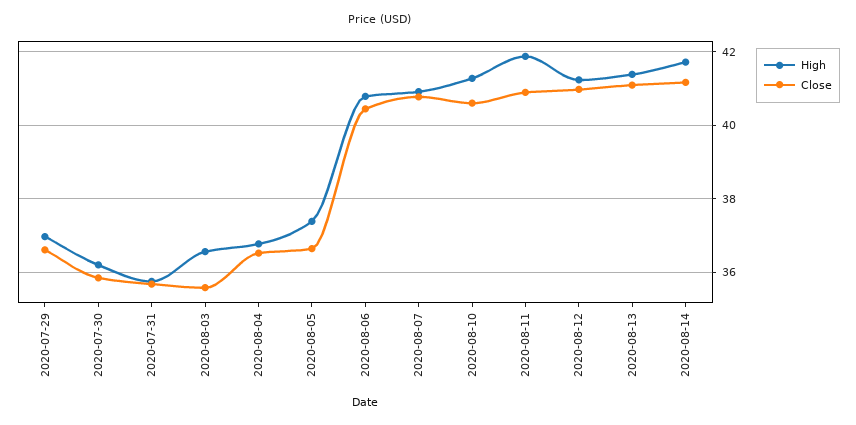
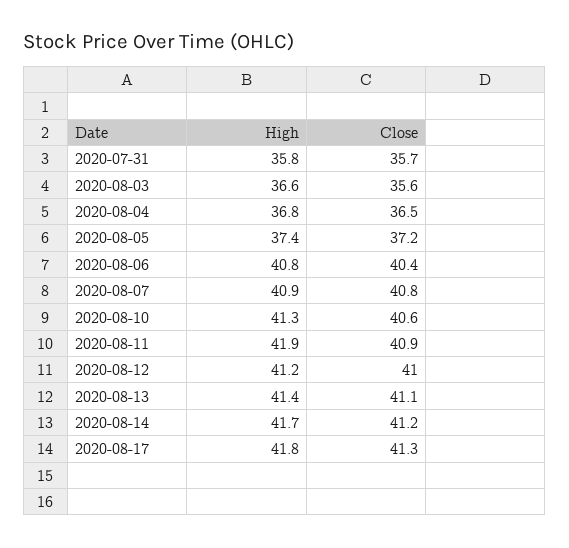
High, 2020-07-29: 37 -> none
Close, 2020-07-29: 36.6 -> none
High, 2020-07-30: 36.2 -> none
Close, 2020-07-30: 35.8 -> none
Close, 2020-08-05: 36.6 -> 37.2
High, 2020-08-17: none -> 41.8
Close, 2020-08-17: none -> 41.3

